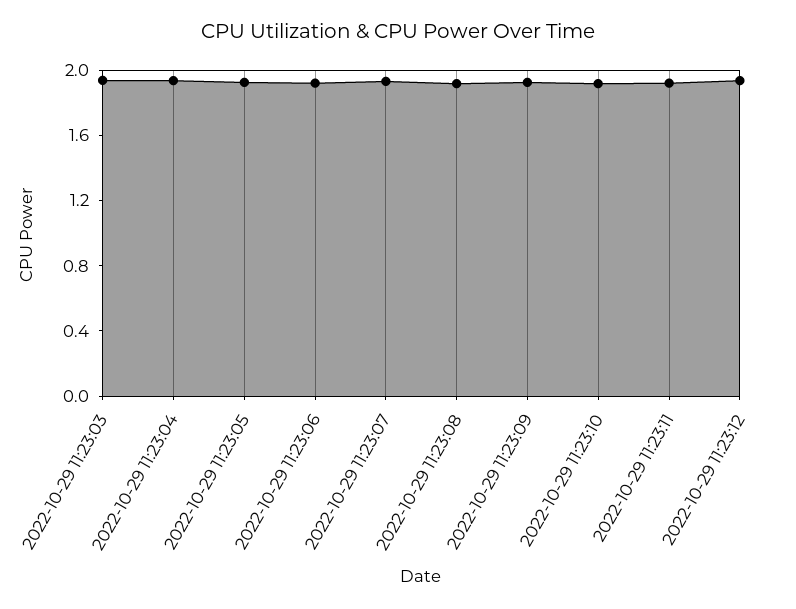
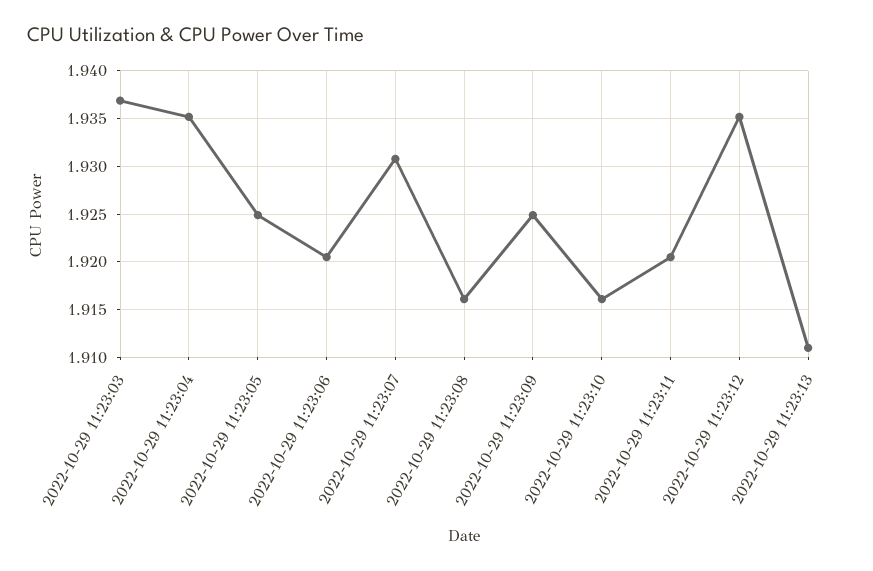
2022-10-29 11:23:13: none -> 1.911

